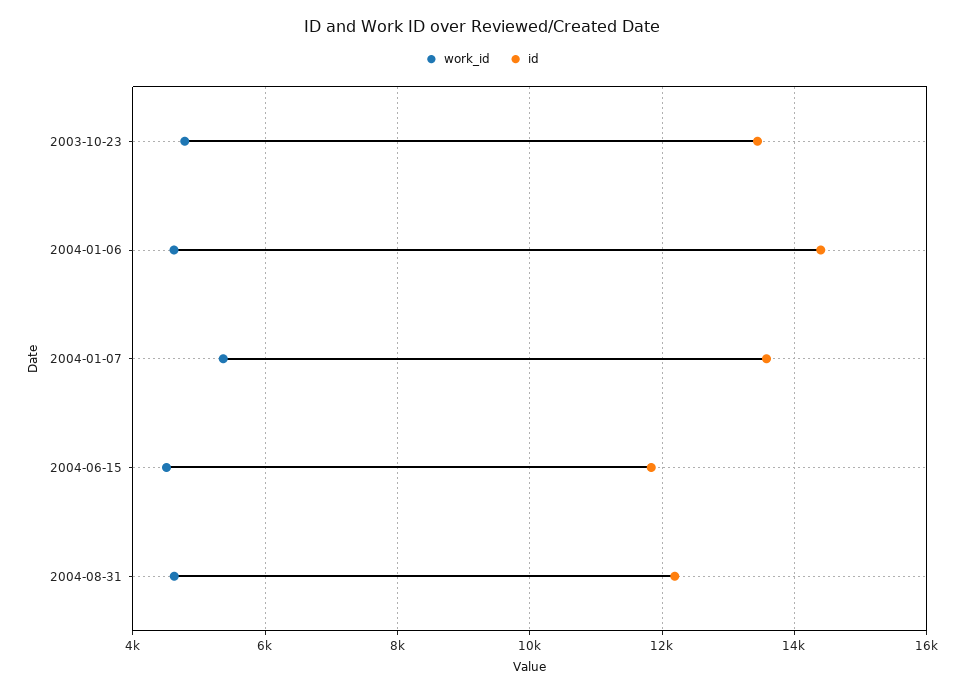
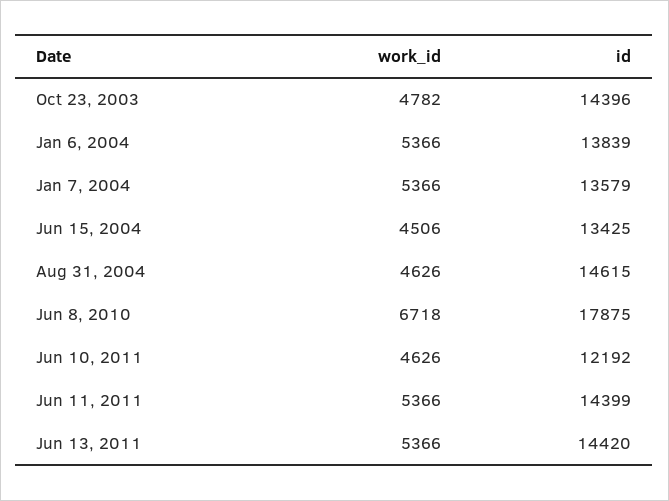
id, 2003-10-23: 13400 -> 14396
work_id, 2004-01-06: 4600 -> 5366
id, 2004-01-06: 14400 -> 13839
id, 2004-06-15: 11800 -> 13425
id, 2004-08-31: 12200 -> 14615
work_id, Jun 8, 2010: none -> 6718
id, Jun 8, 2010: none -> 17875
work_id, Jun 10, 2011: none -> 4626
id, Jun 10, 2011: none -> 12192
work_id, Jun 11, 2011: none -> 5366
id, Jun 11, 2011: none -> 14399
work_id, Jun 13, 2011: none -> 5366
id, Jun 13, 2011: none -> 14420

